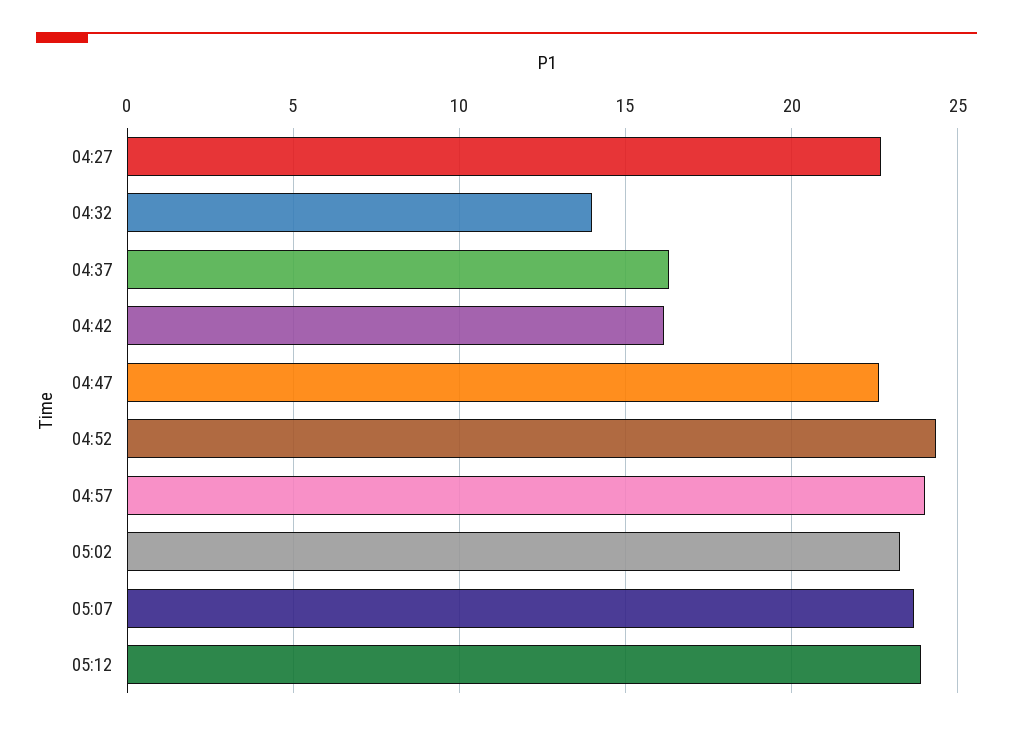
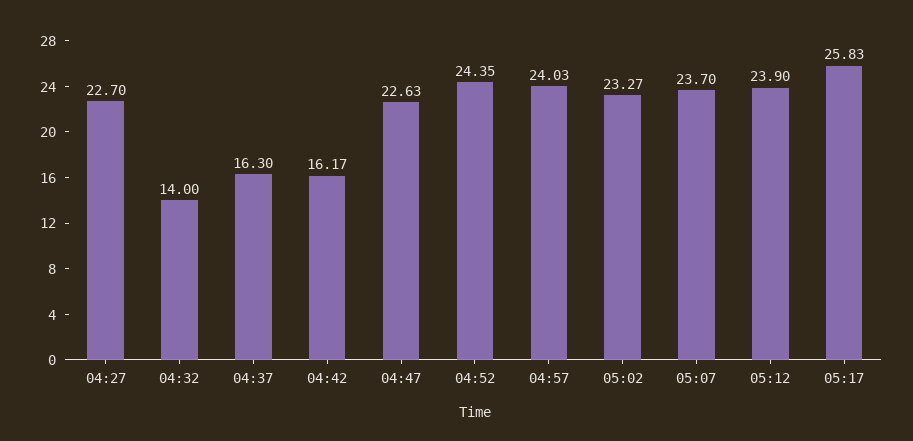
05:17: none -> 25.83

